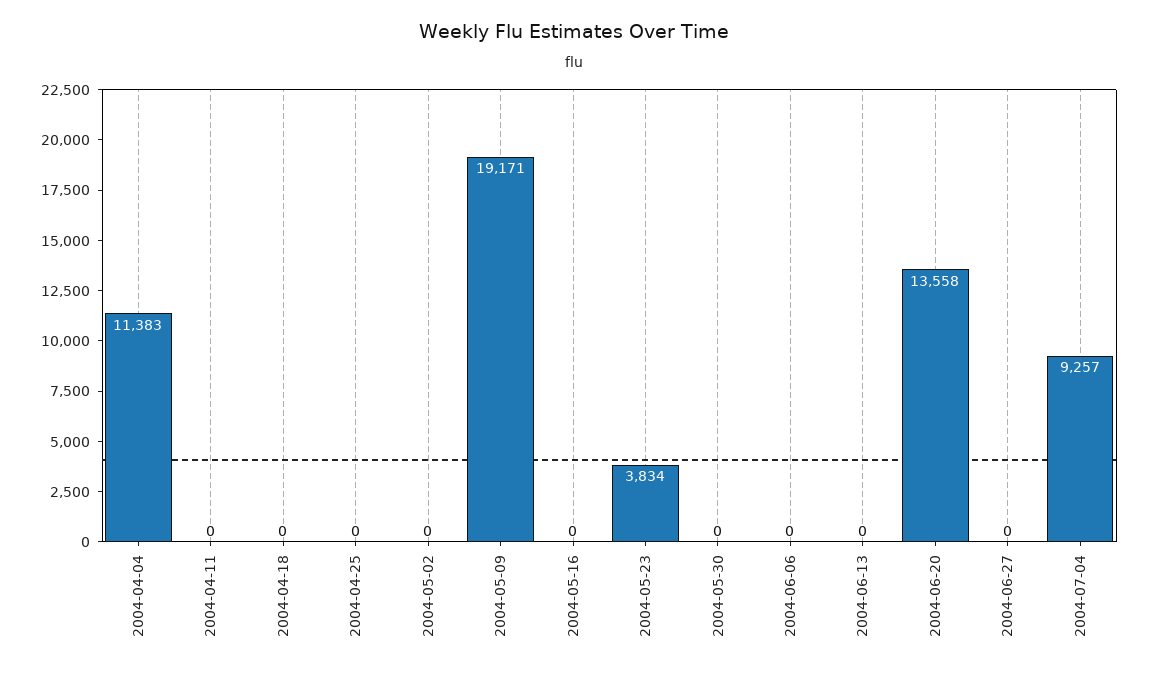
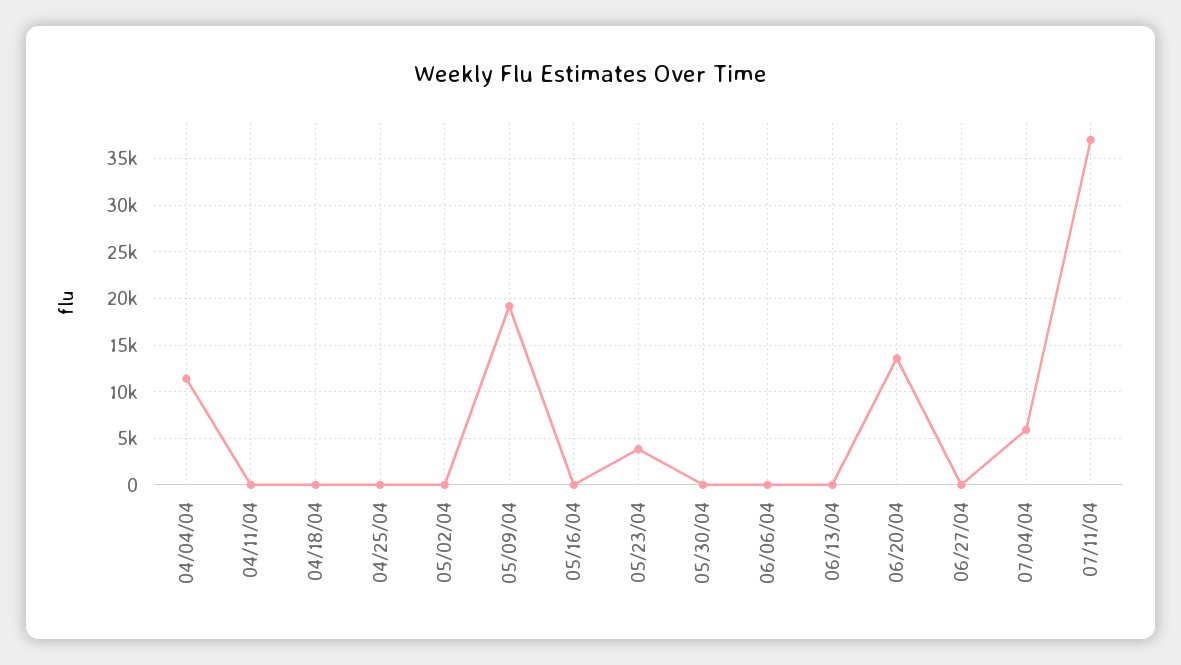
2004-07-04: 9257 -> 6000
07/11/04: none -> 37000

